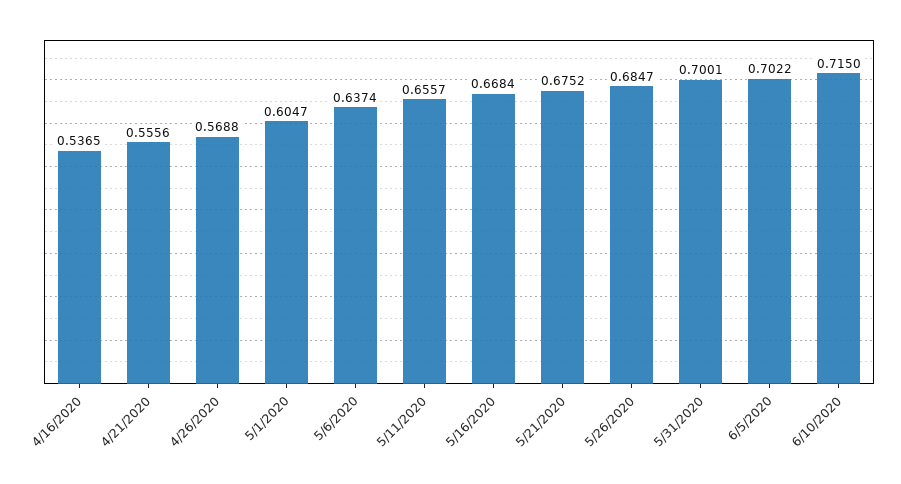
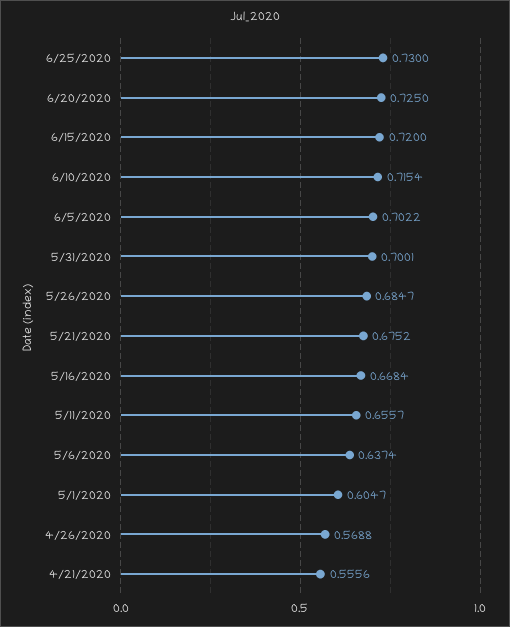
4/16/2020: 0.5365 -> none
6/10/2020: 0.715 -> 0.7154
6/25/2020: none -> 0.73
6/20/2020: none -> 0.725
6/15/2020: none -> 0.72

